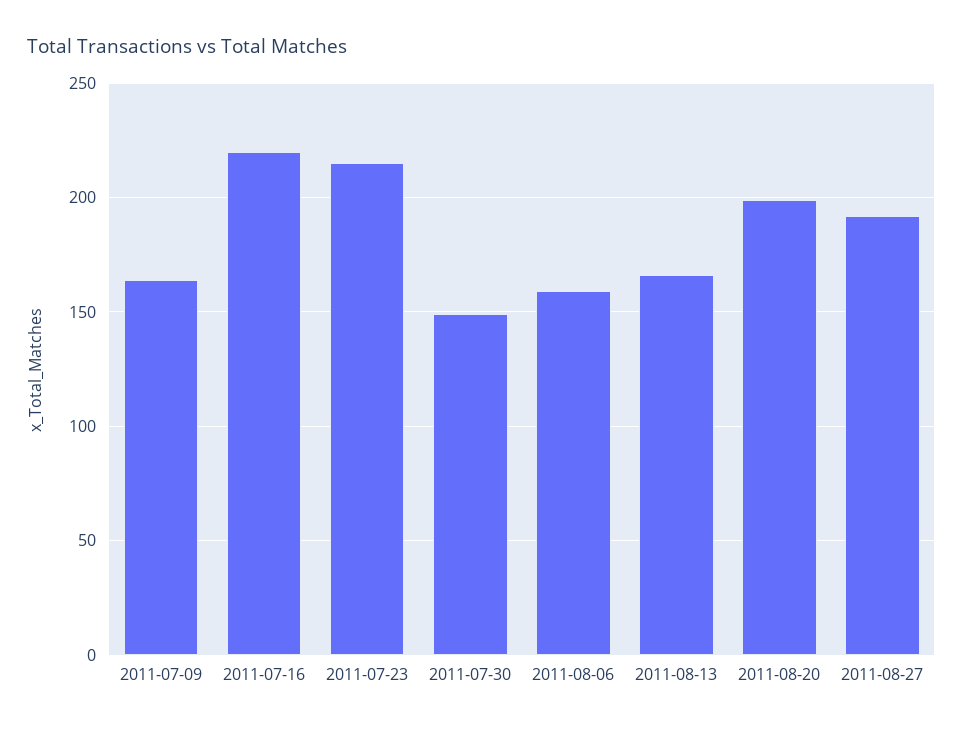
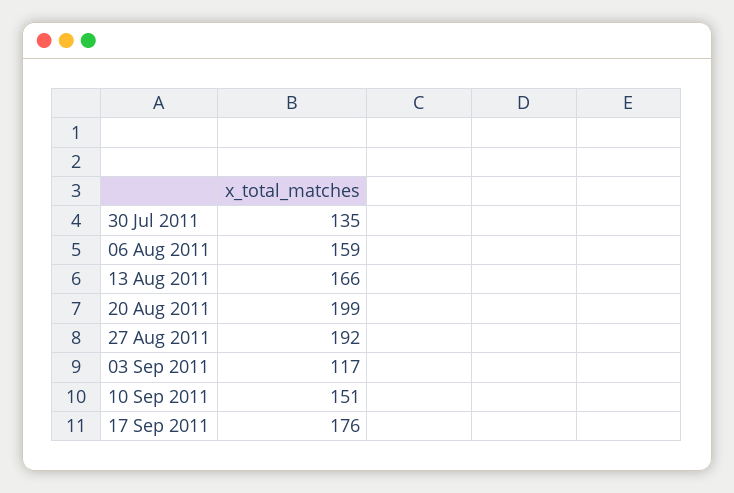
2011-07-09: 165 -> none
2011-07-16: 220 -> none
2011-07-23: 215 -> none
2011-07-30: 150 -> 135
03 Sep 2011: none -> 117
10 Sep 2011: none -> 151
17 Sep 2011: none -> 176

